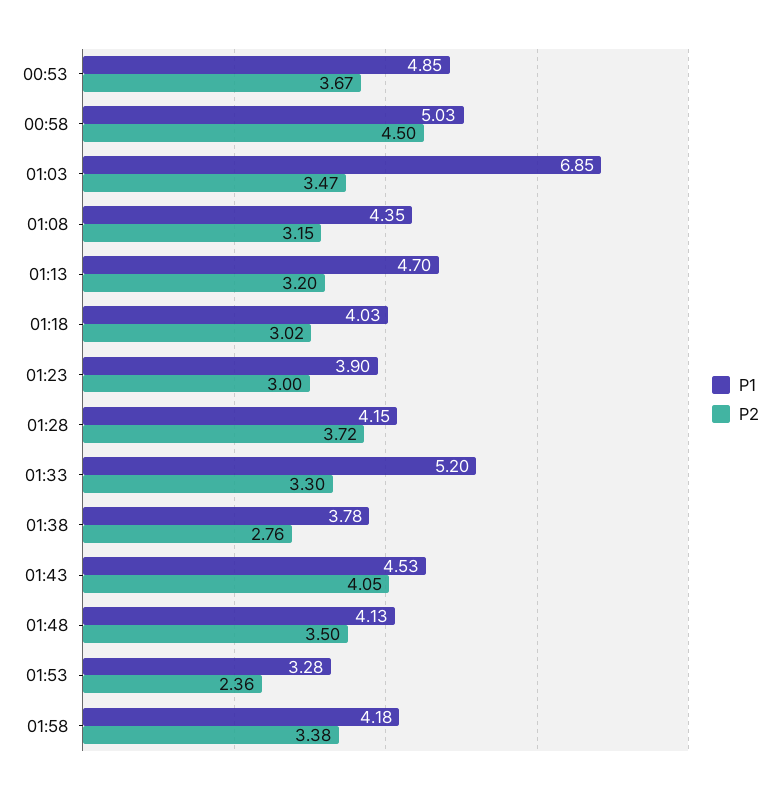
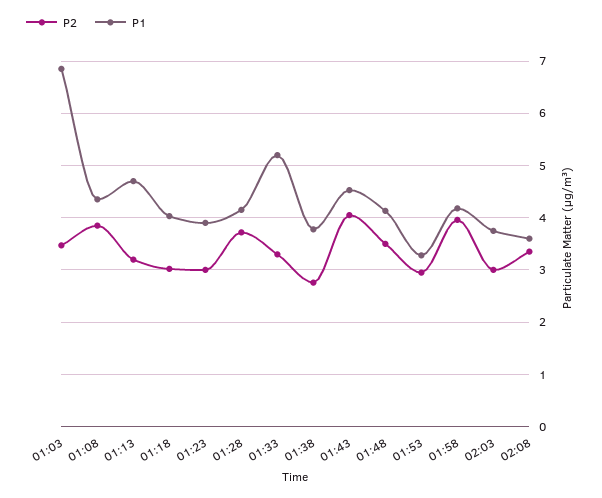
P1, 00:53: 4.85 -> none
P2, 00:53: 3.67 -> none
P1, 00:58: 5.03 -> none
P2, 00:58: 4.5 -> none
P2, 01:08: 3.15 -> 3.8
P2, 01:53: 2.36 -> 3
P2, 01:58: 3.38 -> 4
P2, 02:03: none -> 3
P1, 02:03: none -> 3.8
P2, 02:08: none -> 3.4
P1, 02:08: none -> 3.6

